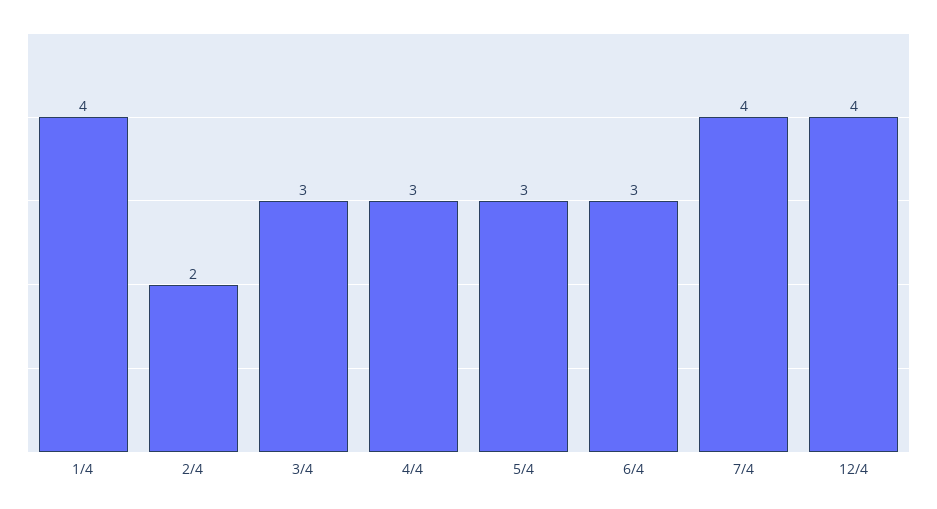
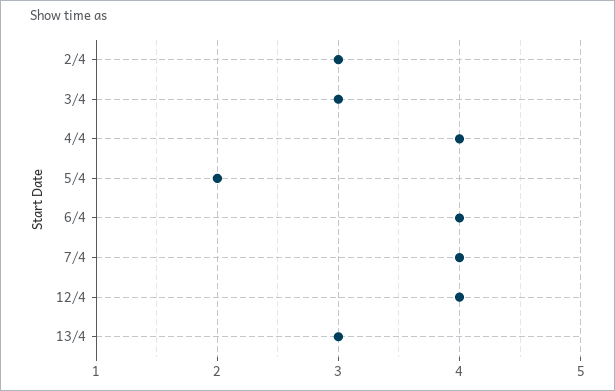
1/4: 4 -> none
2/4: 2 -> 3
4/4: 3 -> 4
5/4: 3 -> 2
6/4: 3 -> 4
13/4: none -> 3

